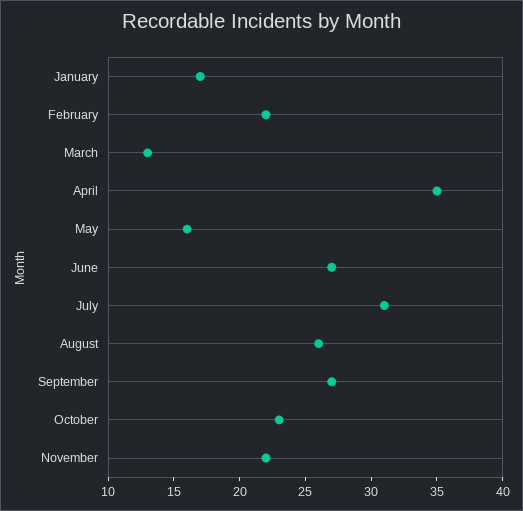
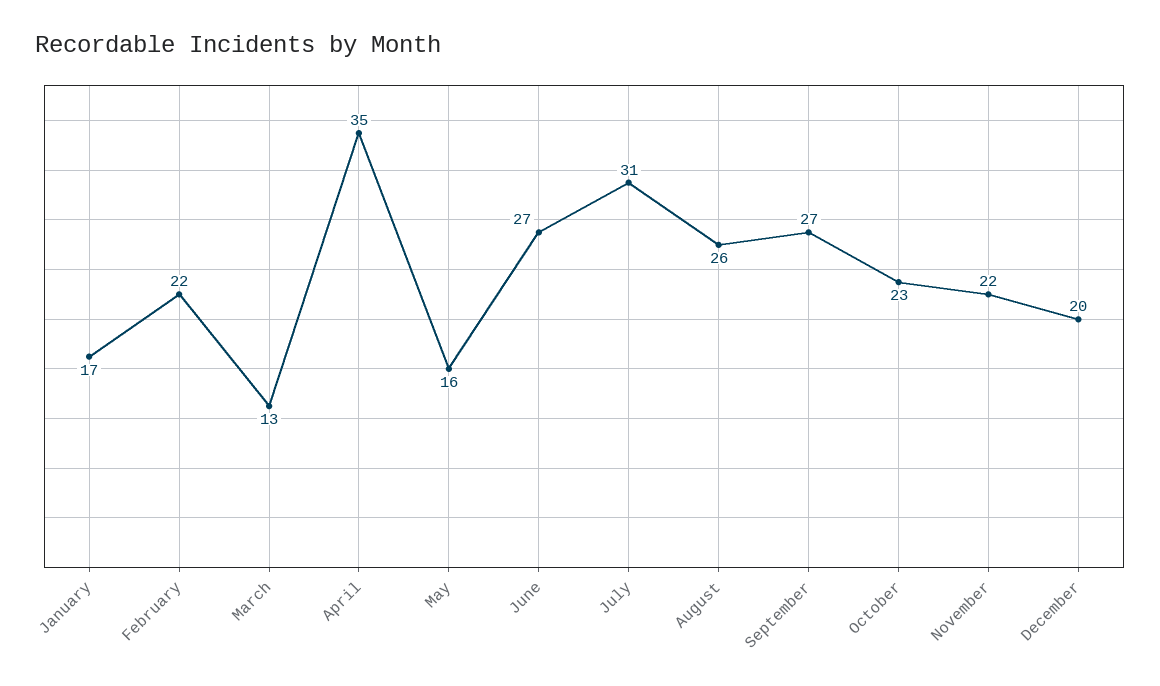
December: none -> 20

